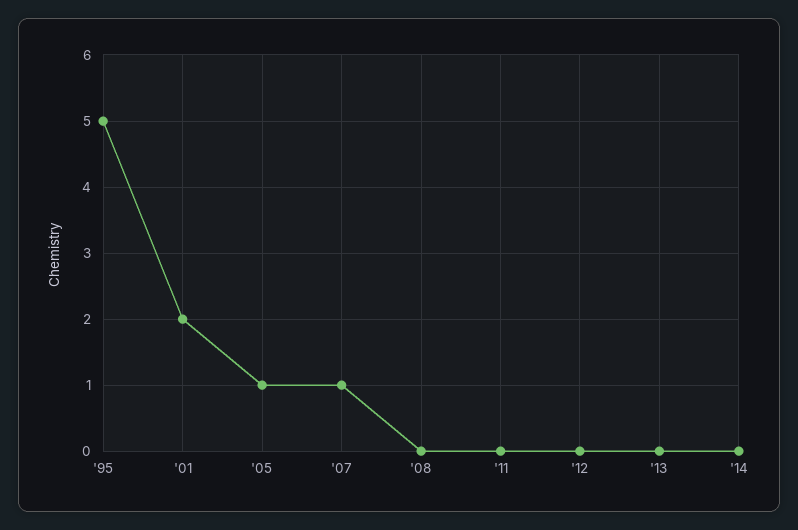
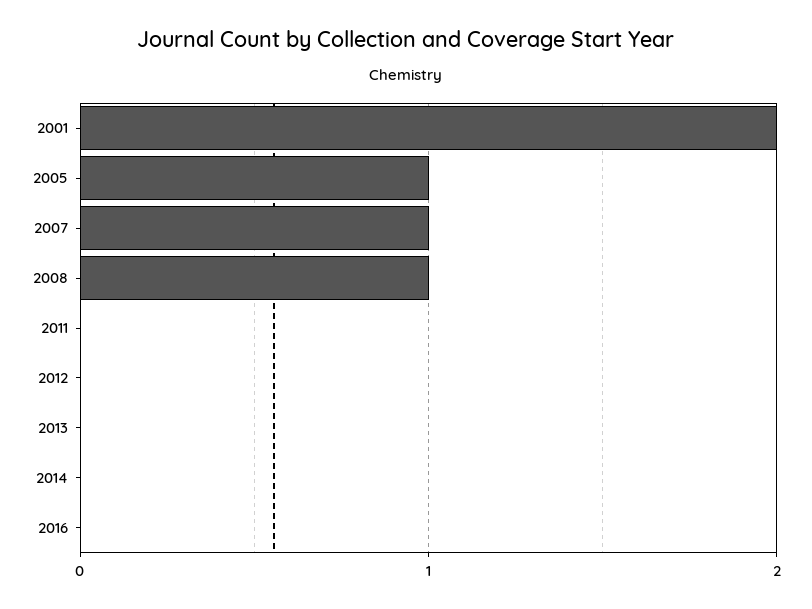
'95: 5 -> none
'08: 0 -> 1
2016: none -> 0

